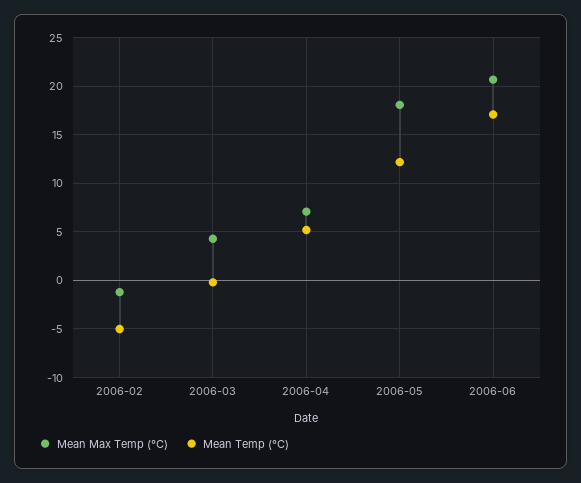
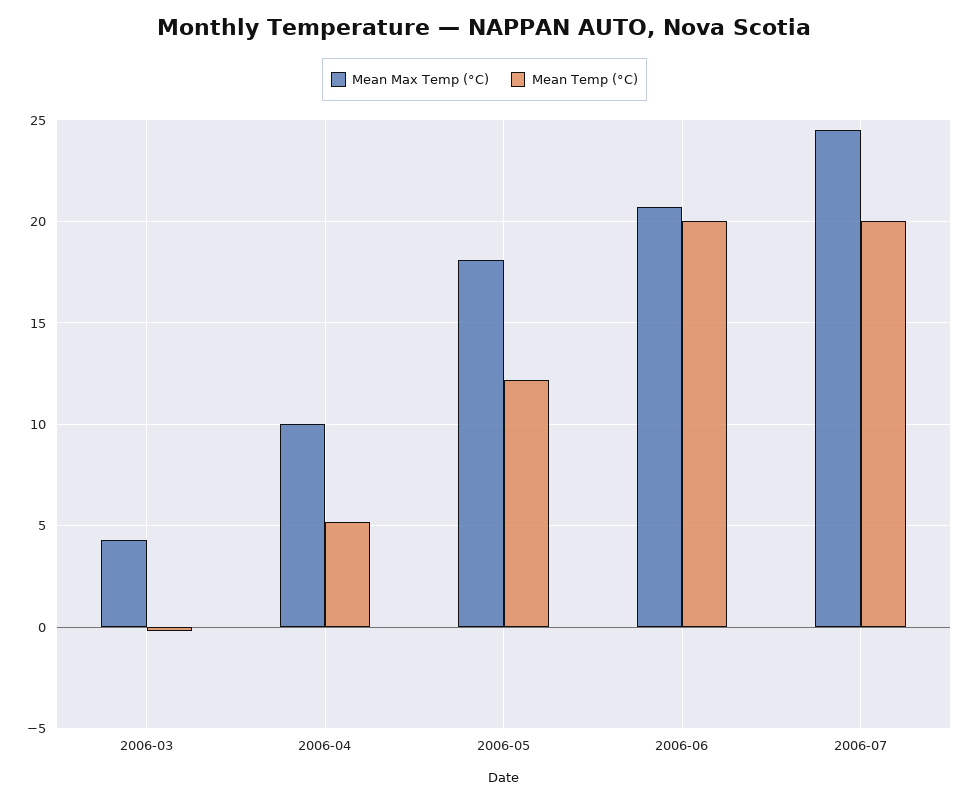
Mean Max Temp (°C), 2006-02: -1 -> none
Mean Temp (°C), 2006-02: -5 -> none
Mean Max Temp (°C), 2006-04: 7 -> 10
Mean Temp (°C), 2006-06: 17 -> 20
Mean Max Temp (°C), 2006-07: none -> 24.5
Mean Temp (°C), 2006-07: none -> 20

